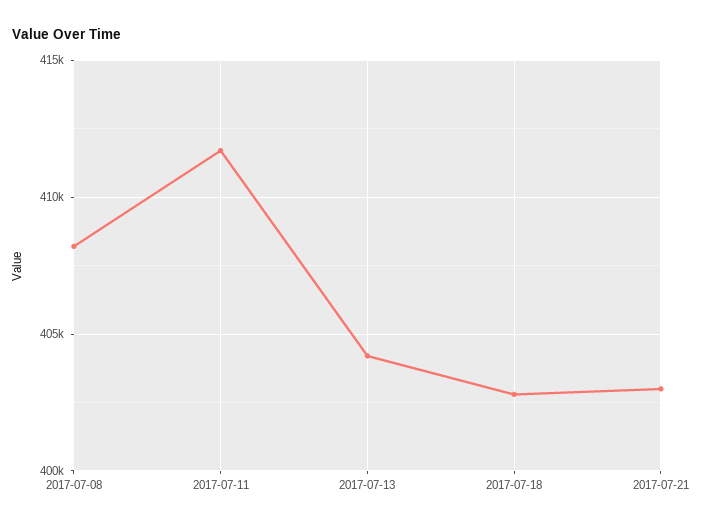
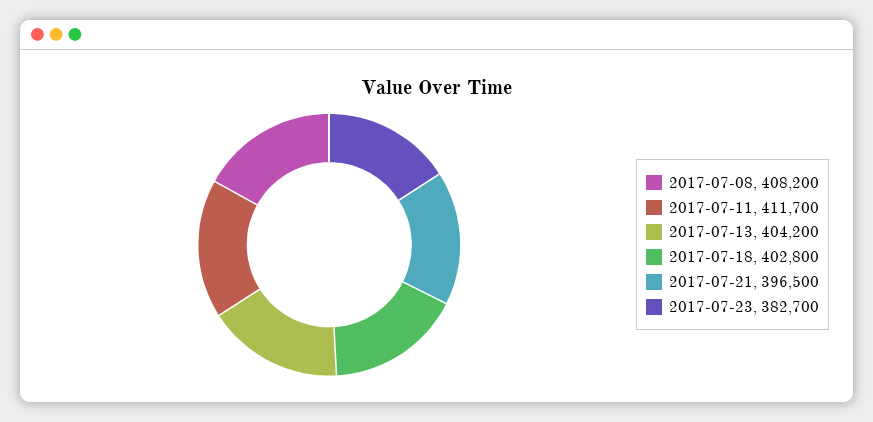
2017-07-21: 403000 -> 396500
2017-07-23: none -> 382700

